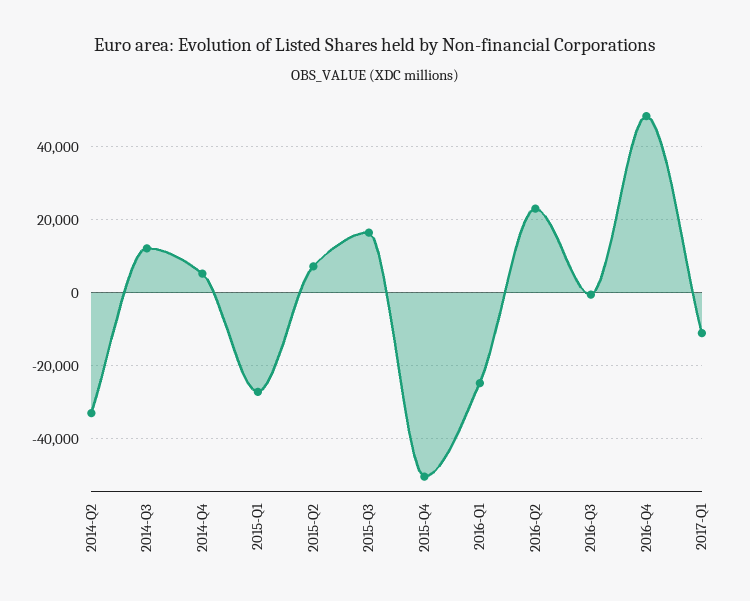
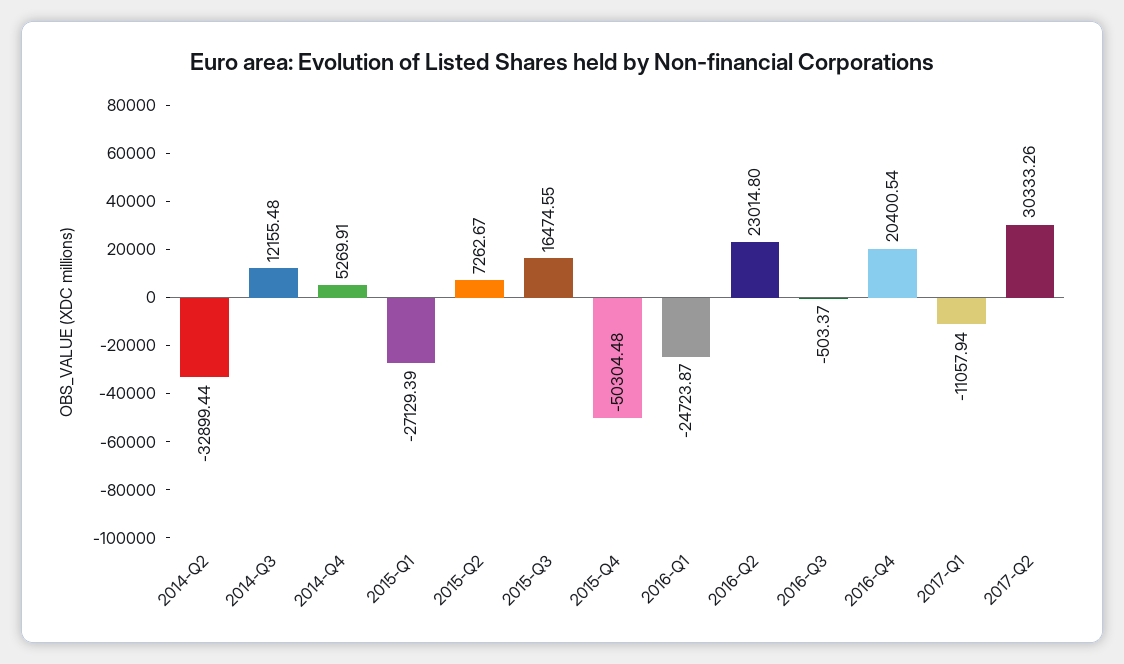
2016-Q4: 48000 -> 20400.54
2017-Q2: none -> 30333.26

